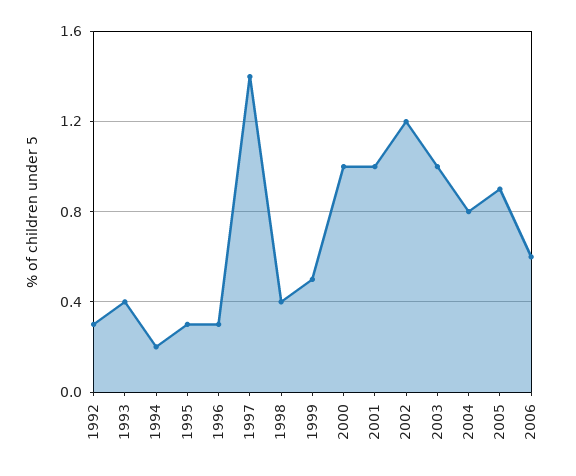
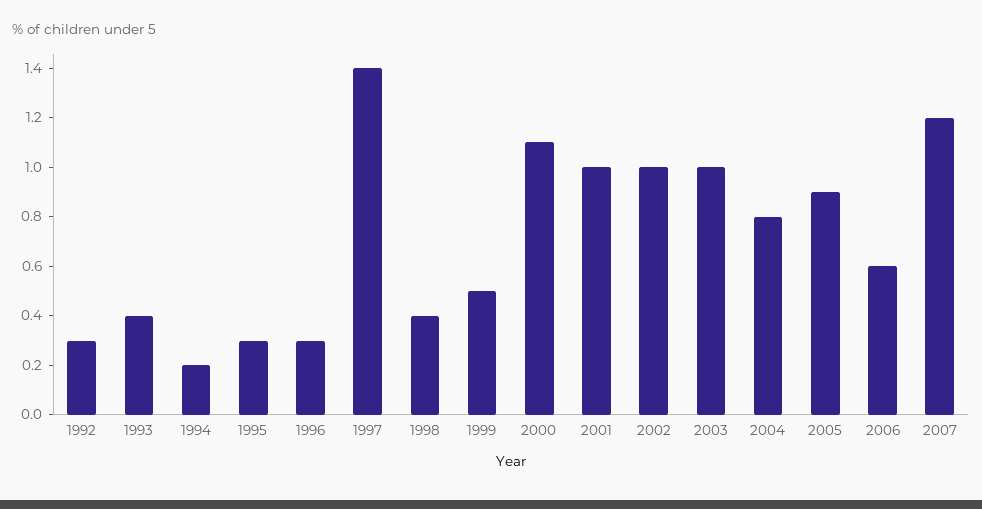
2000: 1 -> 1.1
2002: 1.2 -> 1
2007: none -> 1.2

